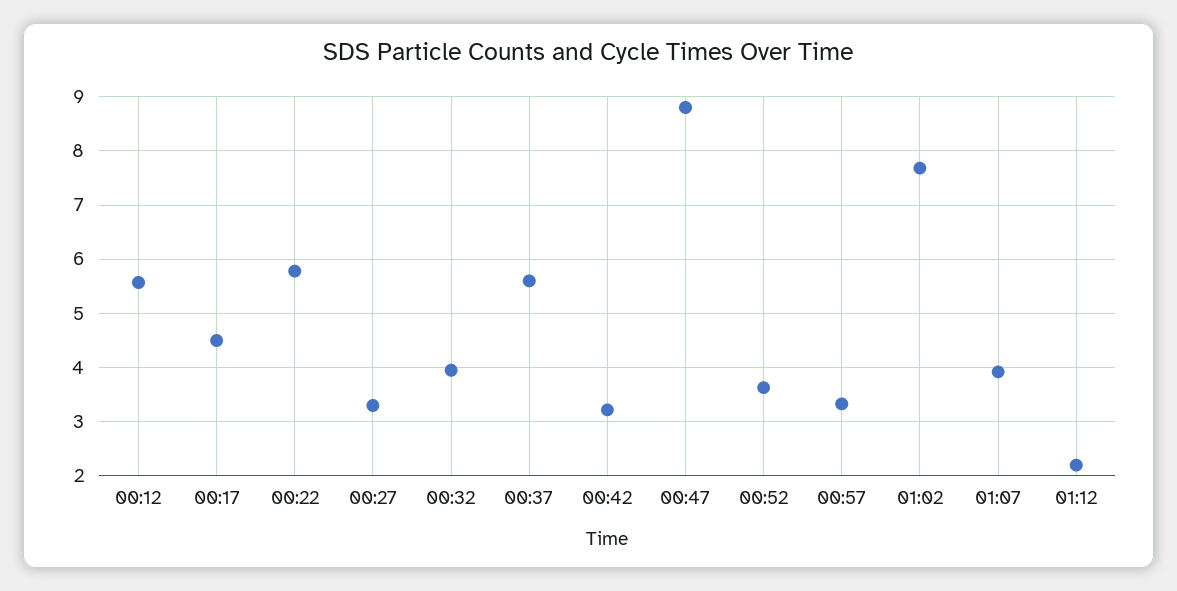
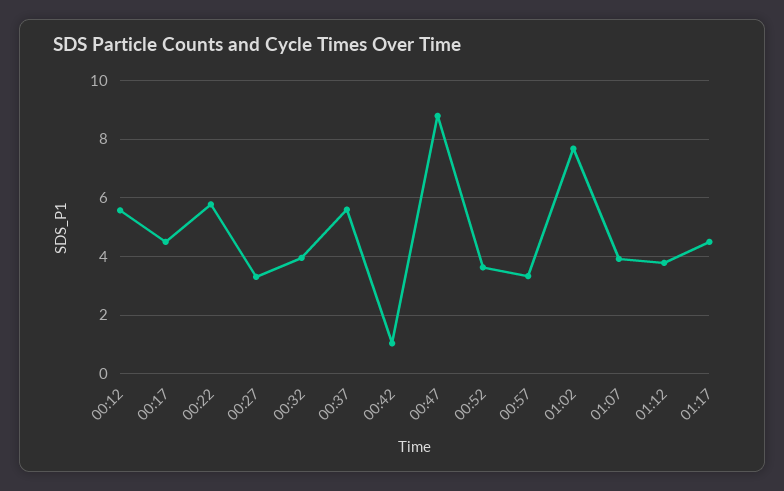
00:42: 3.2 -> 1
01:12: 2.2 -> 3.75
01:17: none -> 4.5

